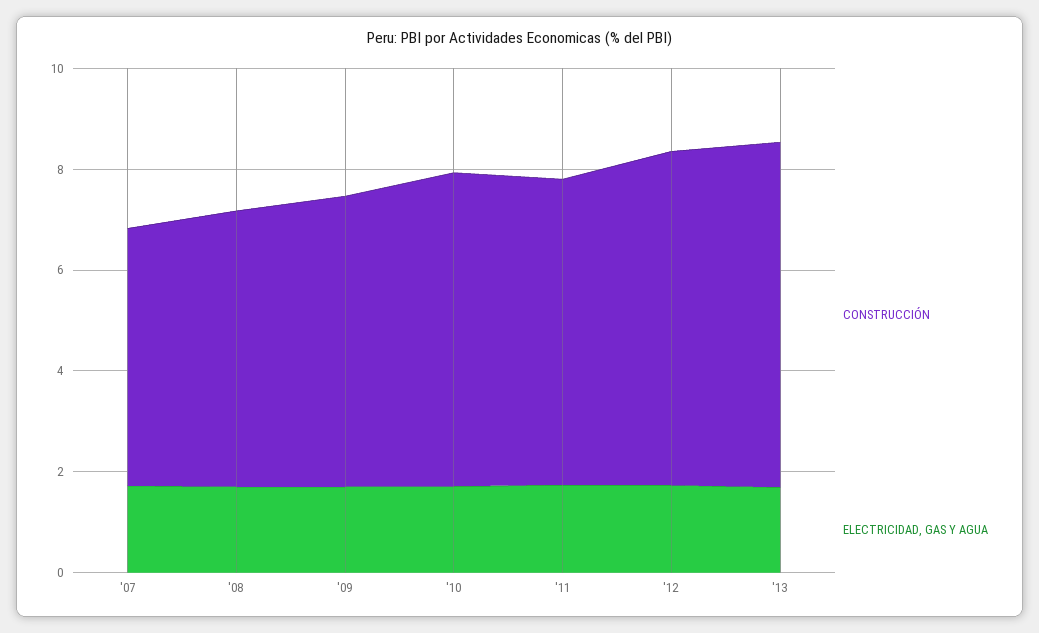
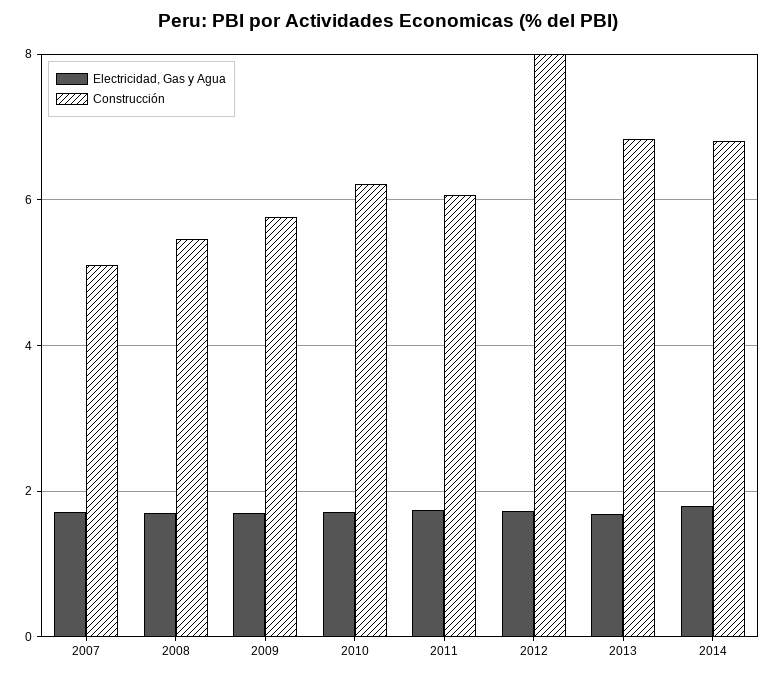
CONSTRUCCIÓN, '12: 6.5 -> 8
ELECTRICIDAD, GAS Y AGUA, 2014: none -> 1.8
CONSTRUCCIÓN, 2014: none -> 6.8

